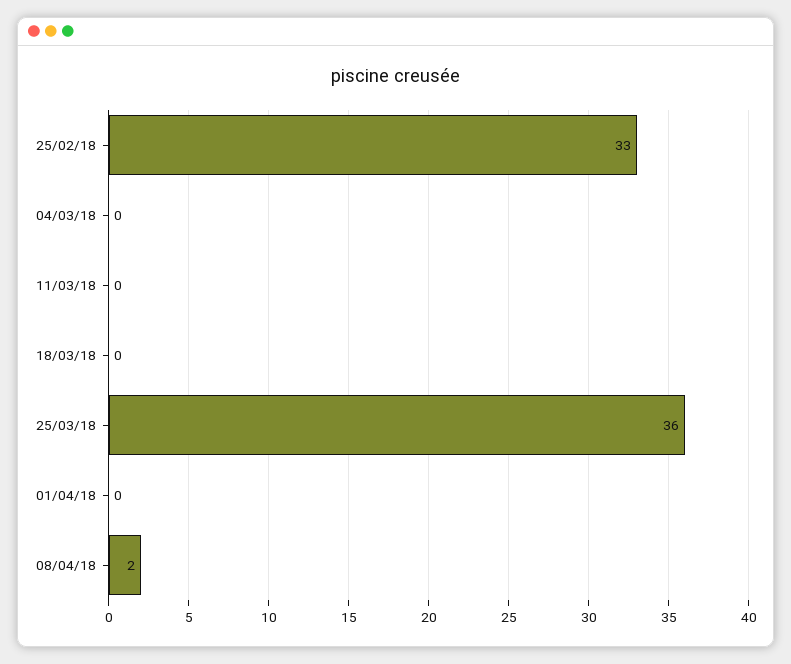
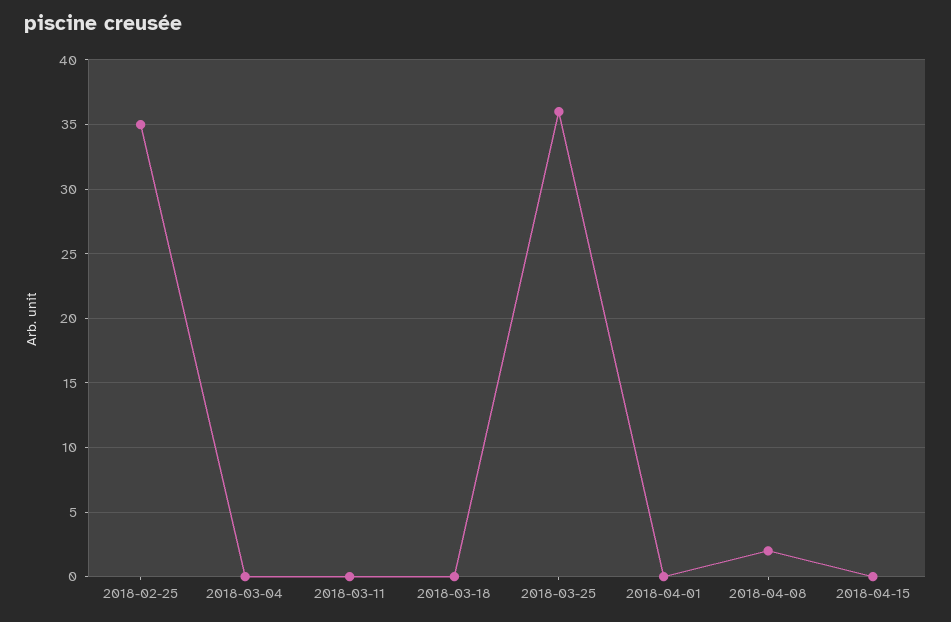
25/02/18: 33 -> 35
2018-04-15: none -> 0

